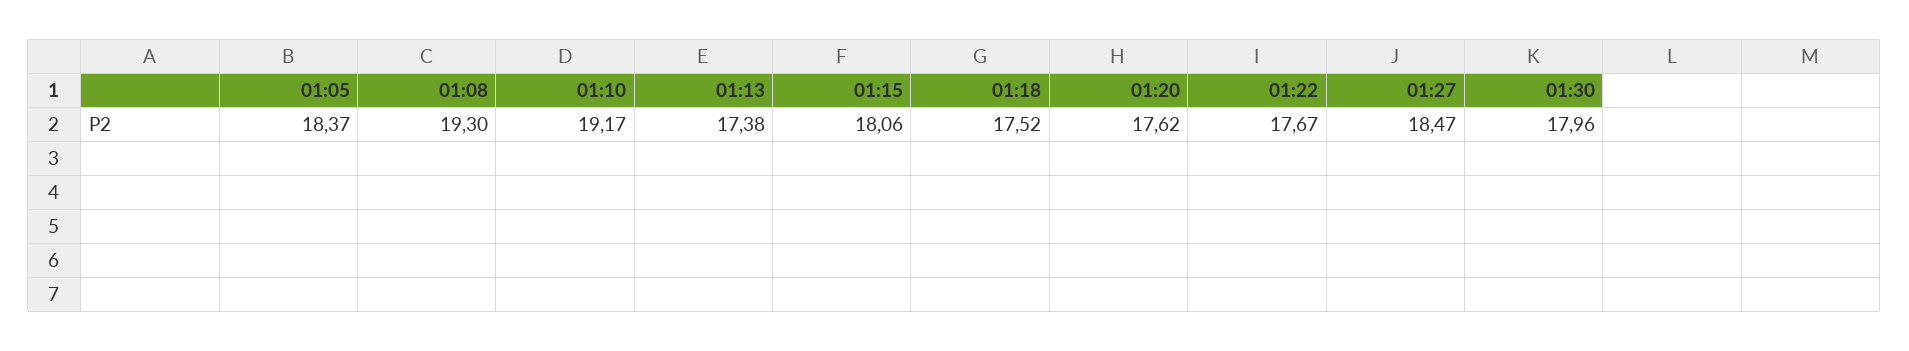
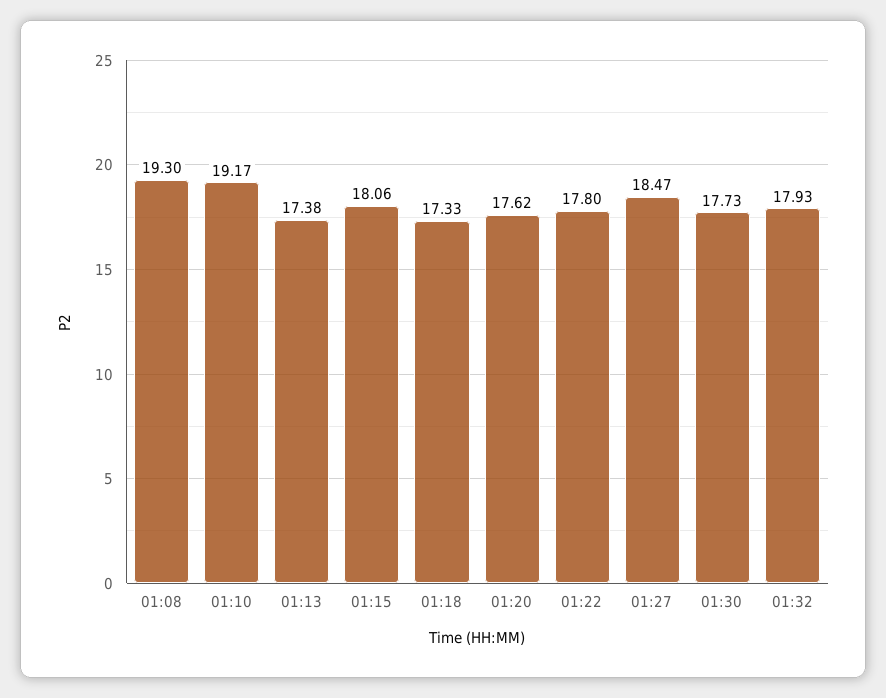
01:05: 18.37 -> none
01:18: 17.52 -> 17.33
01:22: 17.67 -> 17.8
01:30: 17.96 -> 17.73
01:32: none -> 17.93

